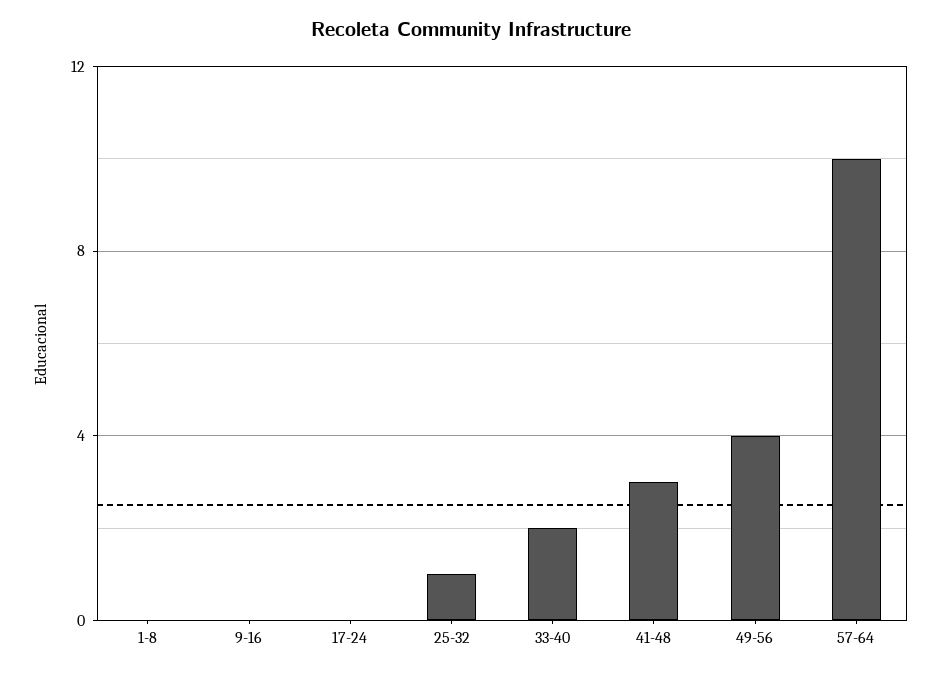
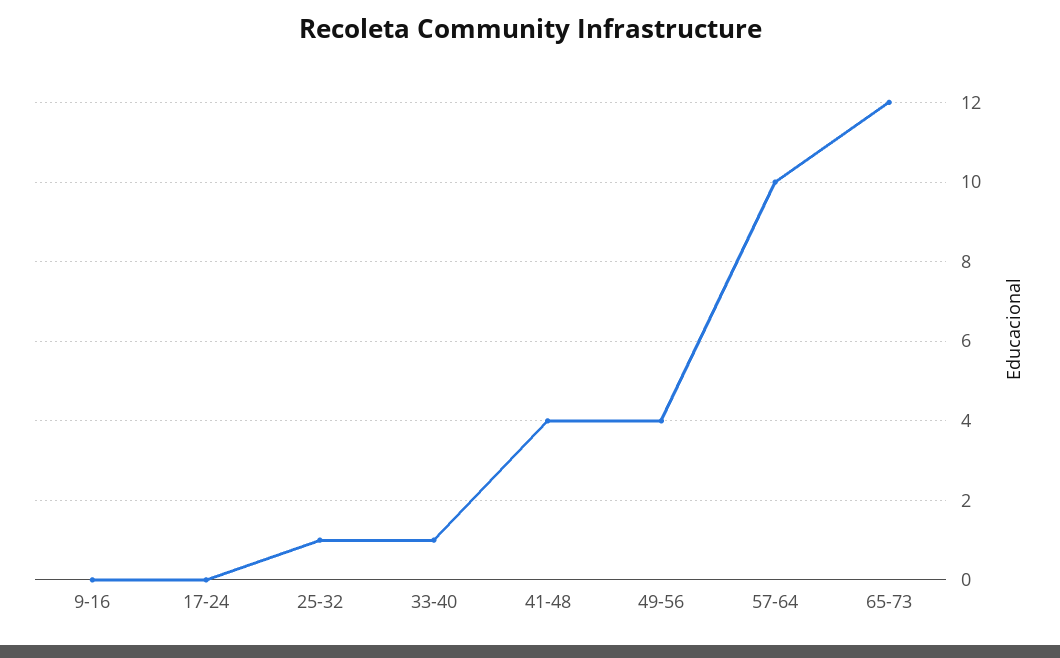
1-8: 0 -> none
33-40: 2 -> 1
41-48: 3 -> 4
65-73: none -> 12

